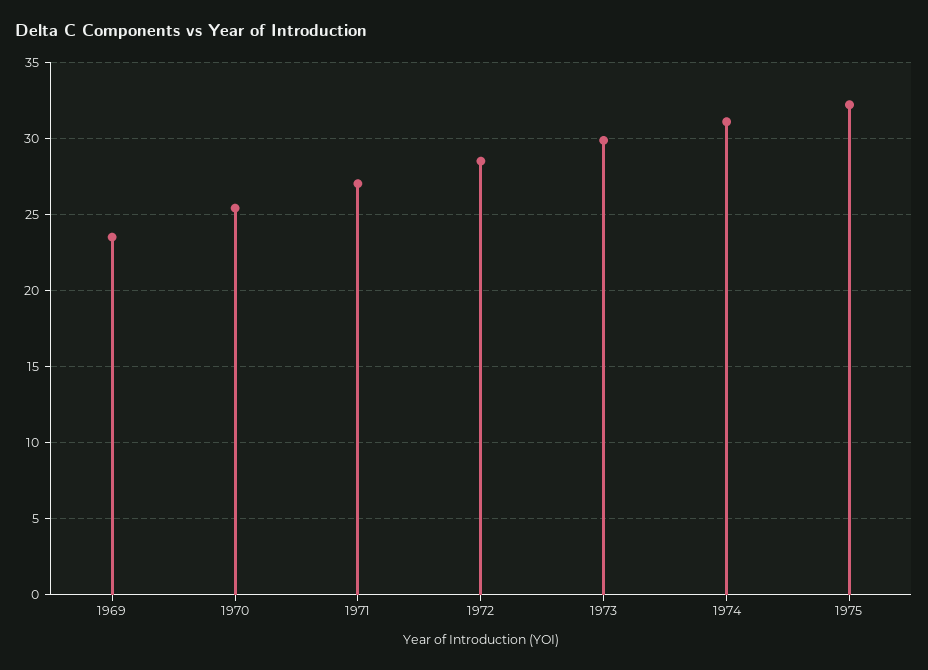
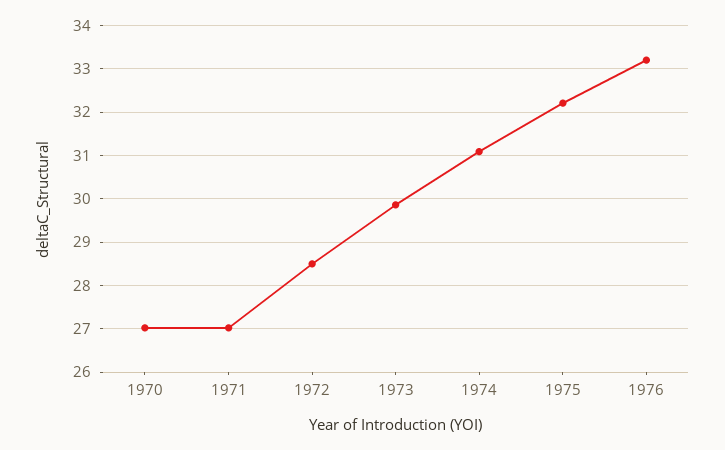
1969: 23.5 -> none
1970: 25.5 -> 27
1976: none -> 33.2

